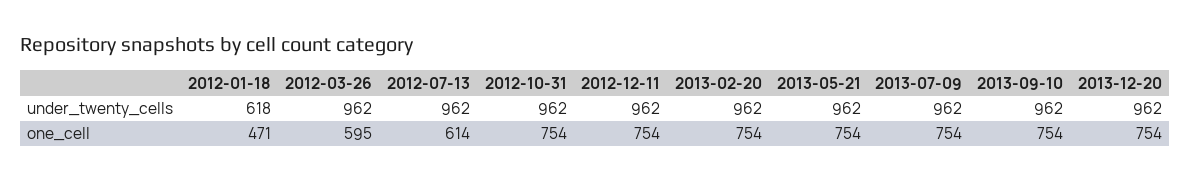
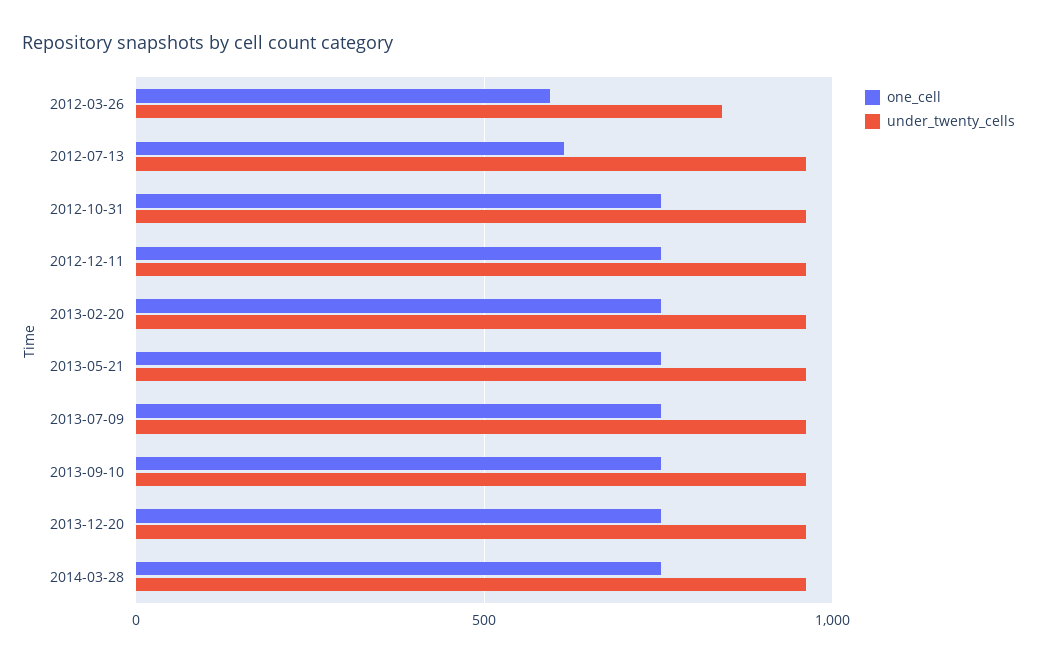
under_twenty_cells, 2012-01-18: 618 -> none
under_twenty_cells, 2012-03-26: 962 -> 850
one_cell, 2012-01-18: 471 -> none
one_cell, 2014-03-28: none -> 750
under_twenty_cells, 2014-03-28: none -> 950

